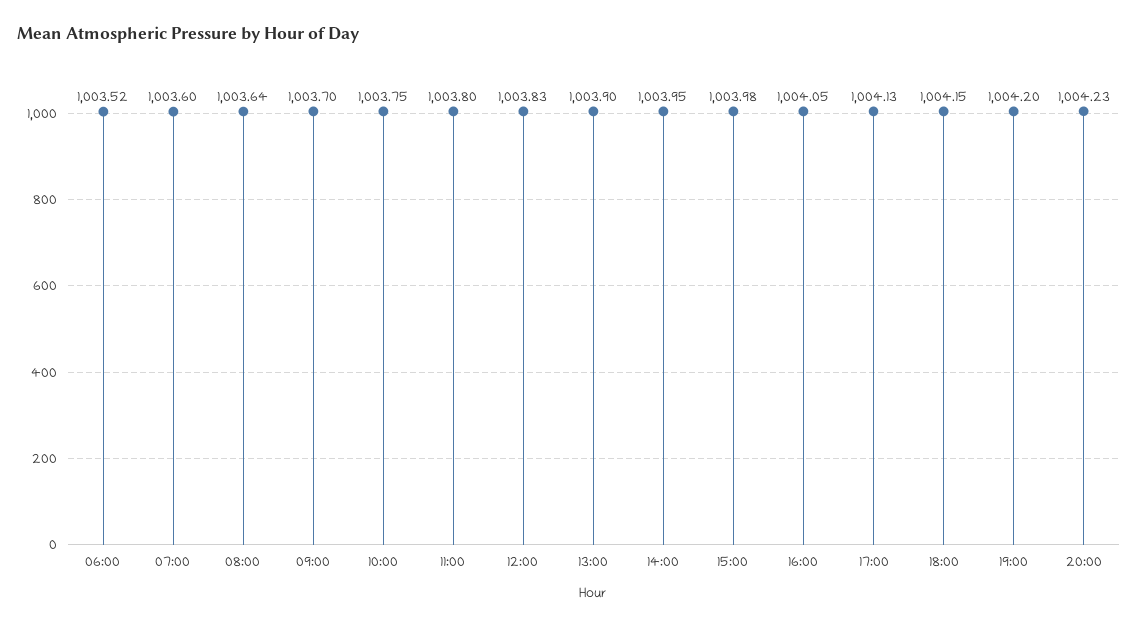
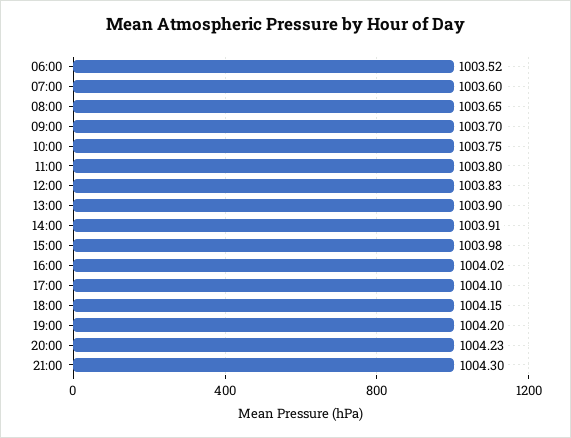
08:00: 1003.64 -> 1003.65
14:00: 1003.95 -> 1003.91
16:00: 1004.05 -> 1004.02
17:00: 1004.13 -> 1004.1
21:00: none -> 1004.3

